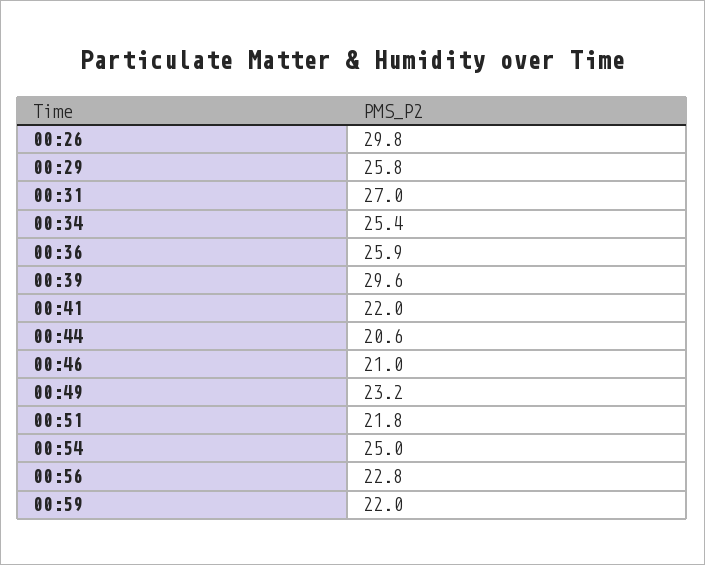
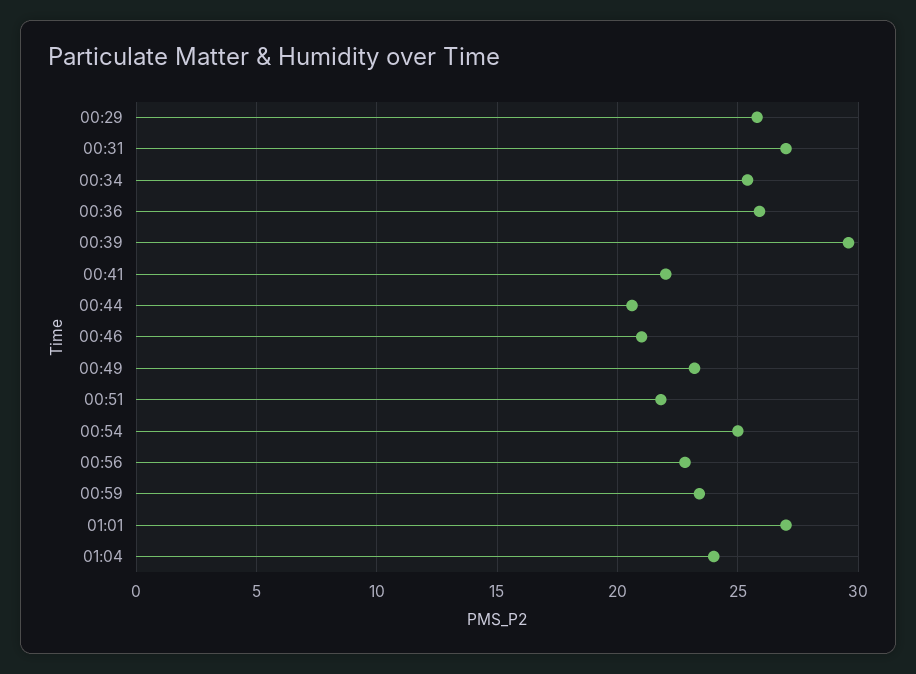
00:26: 29.8 -> none
00:59: 22 -> 23.5
01:01: none -> 27
01:04: none -> 24

